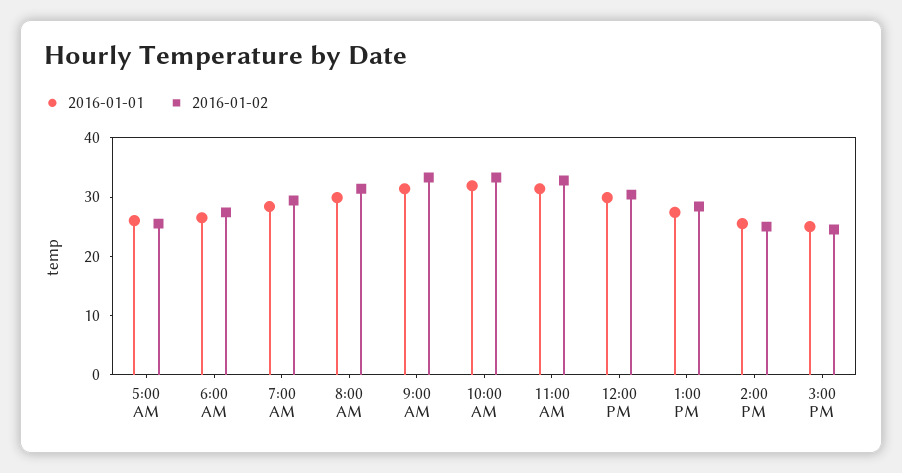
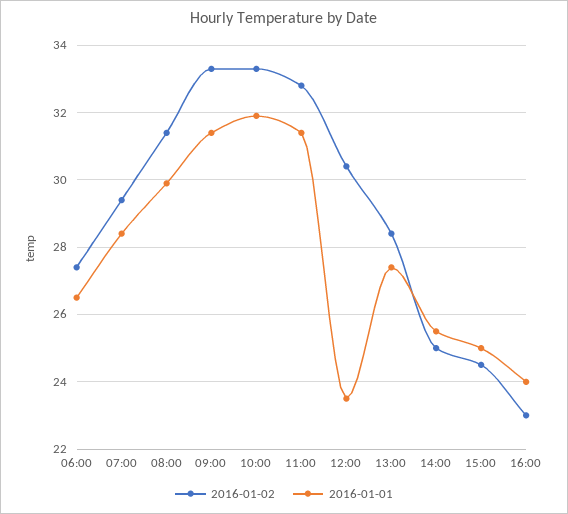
2016-01-01, 5:00 AM: 26 -> none
2016-01-02, 5:00 AM: 26 -> none
2016-01-01, 12:00 PM: 30 -> 23.5
2016-01-02, 16:00: none -> 23
2016-01-01, 16:00: none -> 24

